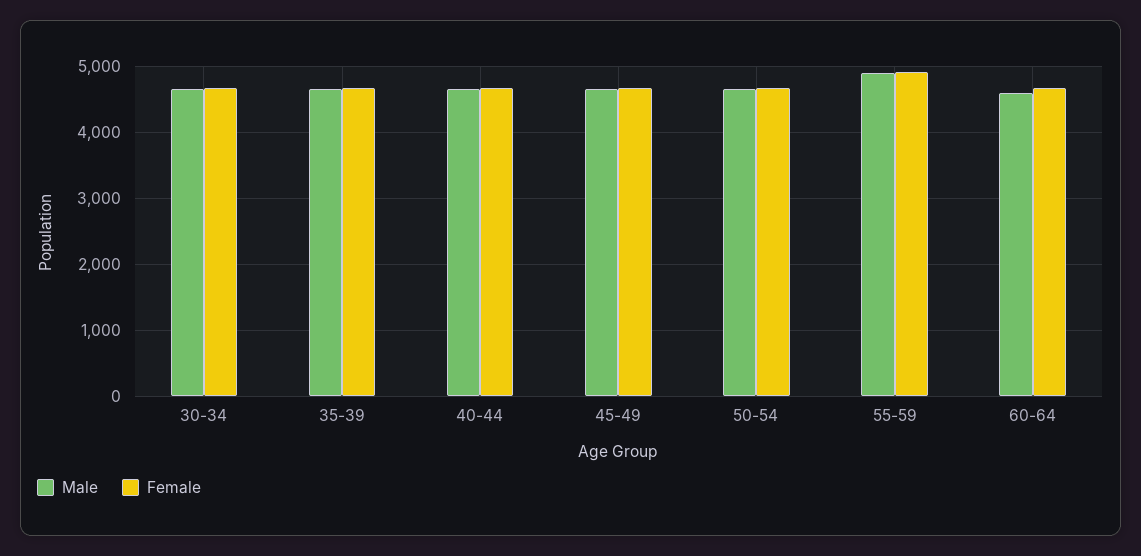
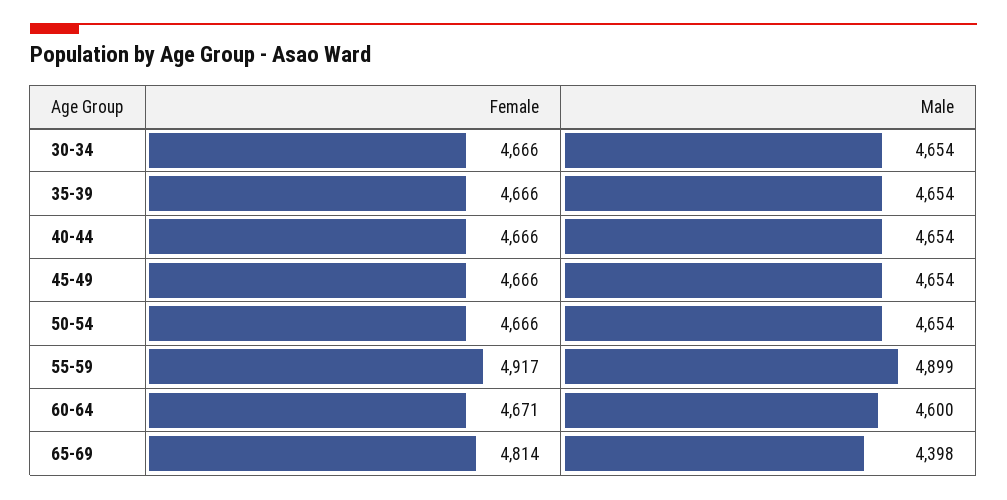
Female, 65-69: none -> 4814
Male, 65-69: none -> 4398

